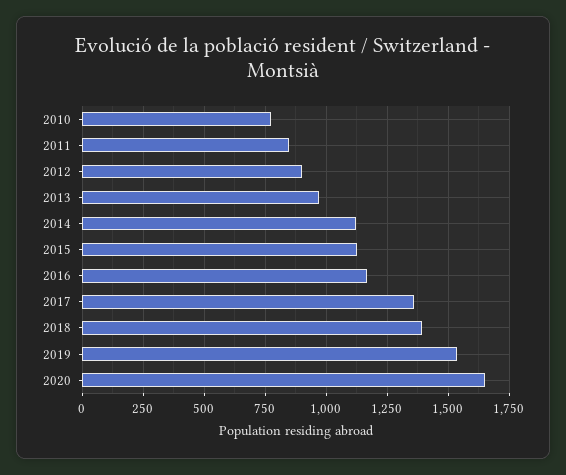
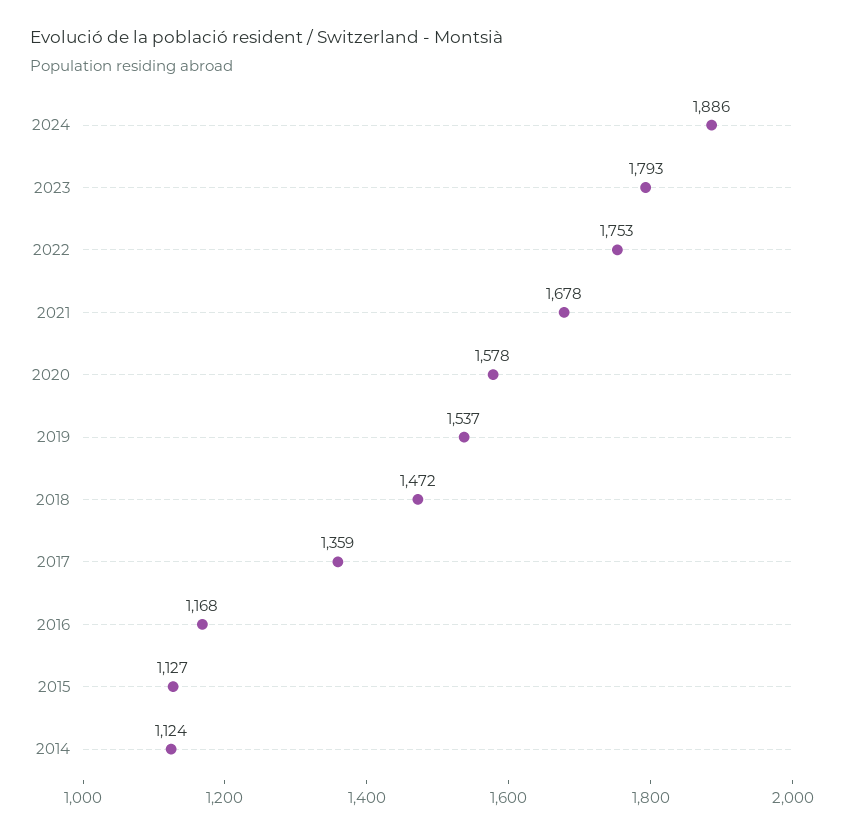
2010: 775 -> none
2011: 850 -> none
2012: 900 -> none
2013: 975 -> none
2018: 1400 -> 1472
2020: 1650 -> 1578
2024: none -> 1886
2023: none -> 1793
2022: none -> 1753
2021: none -> 1678

